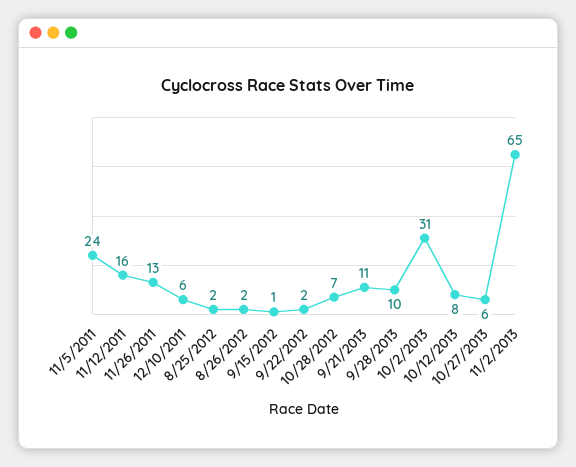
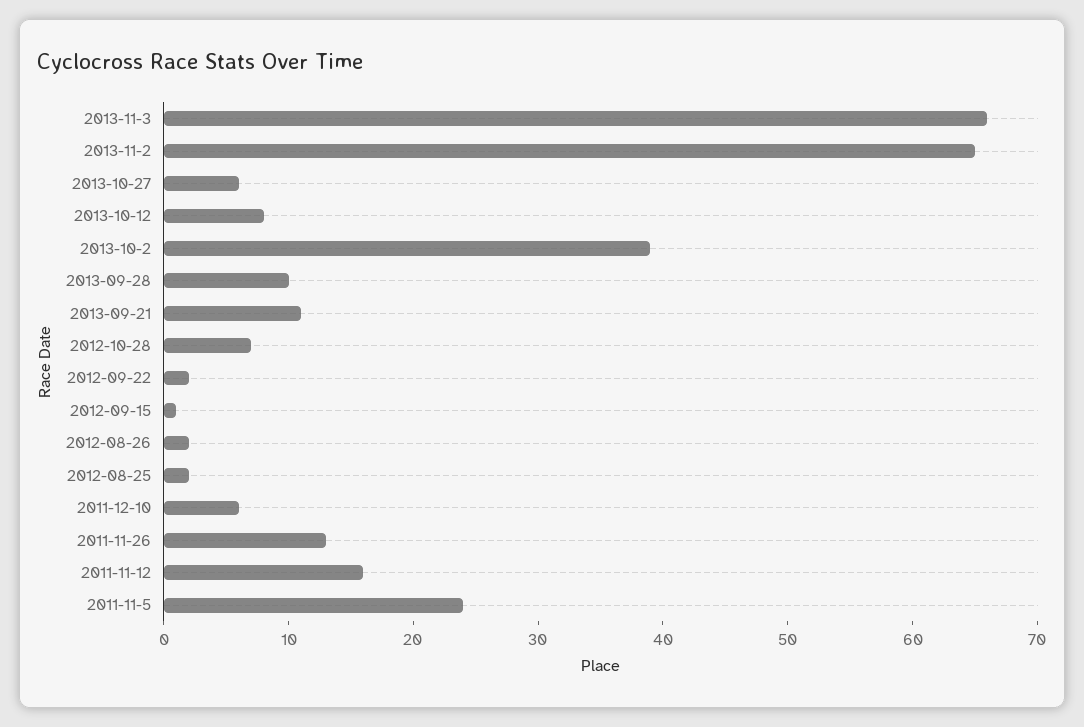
10/2/2013: 31 -> 39
2013-11-3: none -> 66

